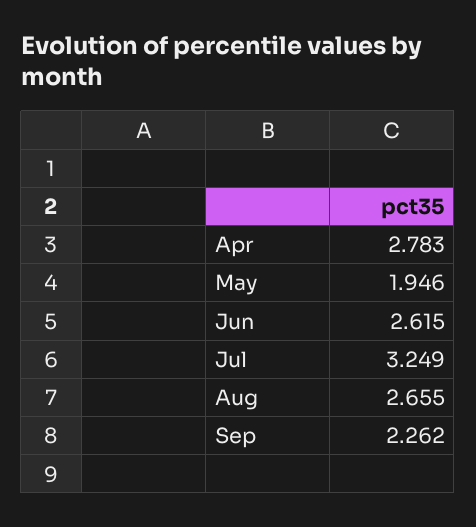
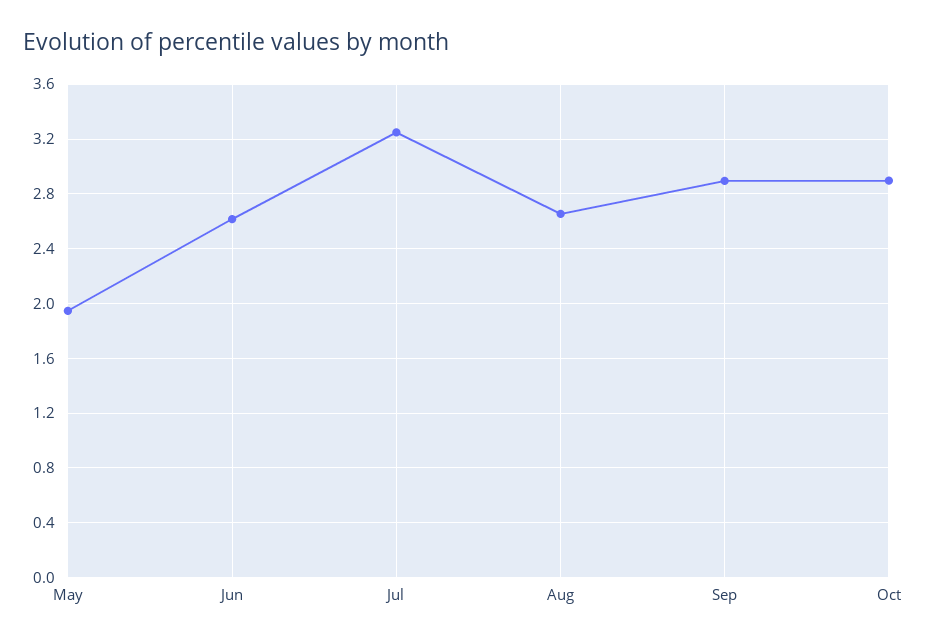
Apr: 2.783 -> none
Sep: 2.262 -> 2.9
Oct: none -> 2.9

